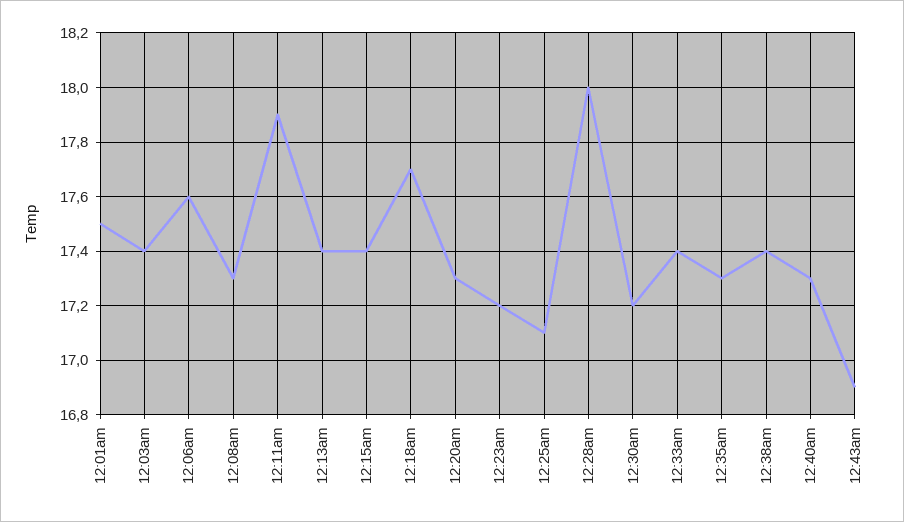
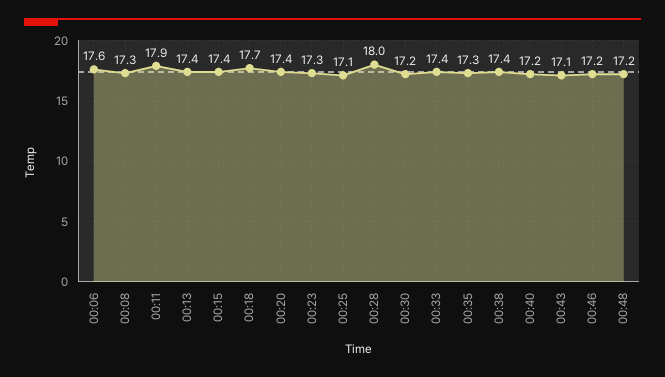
12:01am: 17.5 -> none
12:03am: 17.4 -> none
12:20am: 17.3 -> 17.4
12:23am: 17.2 -> 17.3
12:40am: 17.3 -> 17.2
12:43am: 16.9 -> 17.1
00:46: none -> 17.2
00:48: none -> 17.2

